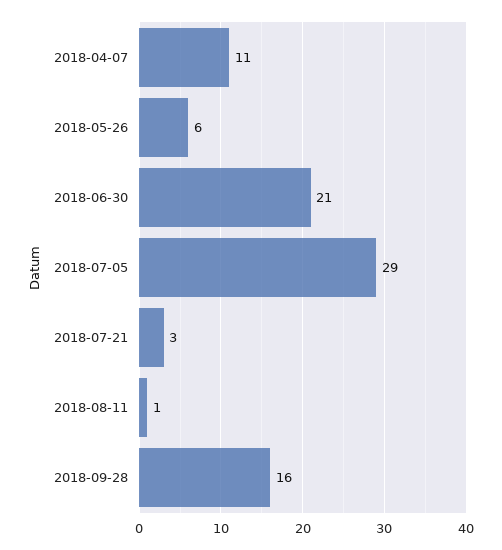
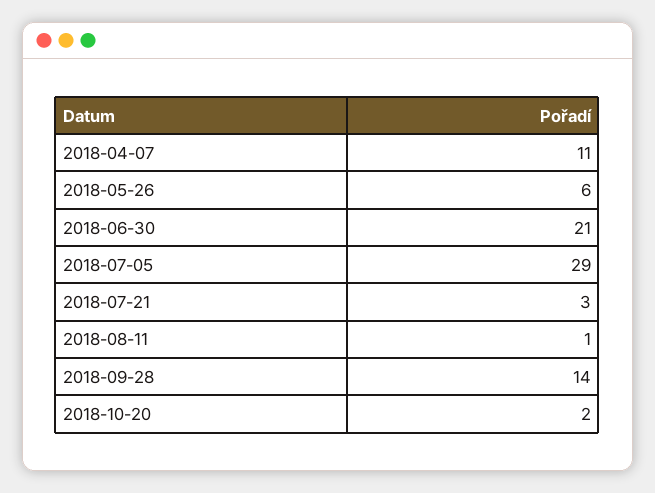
2018-09-28: 16 -> 14
2018-10-20: none -> 2

